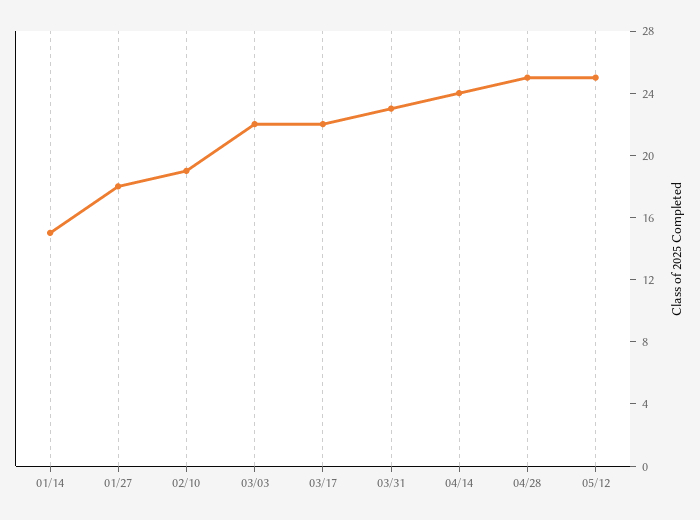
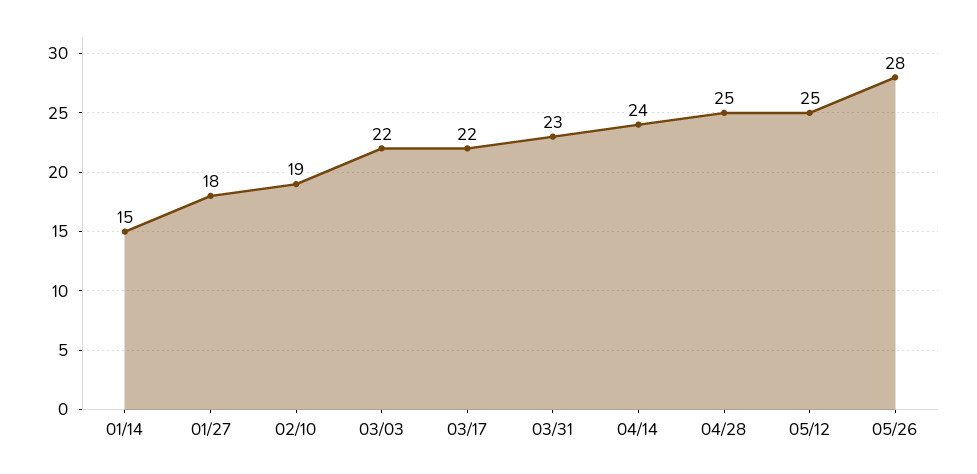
05/26: none -> 28

